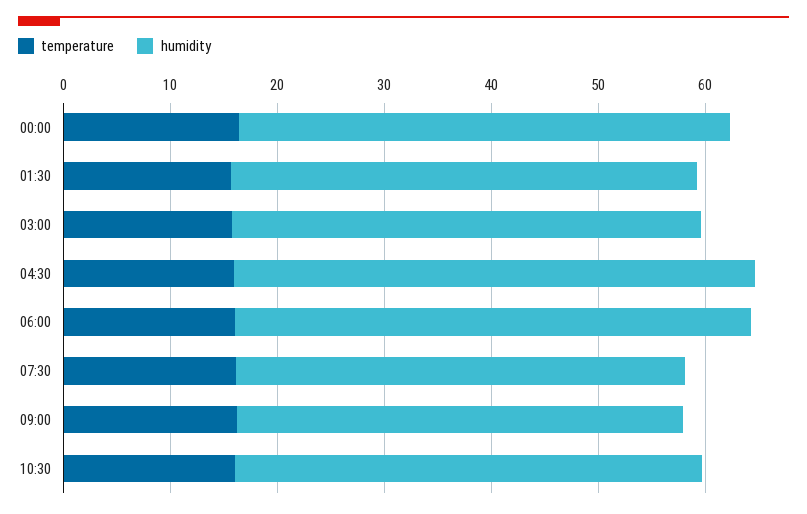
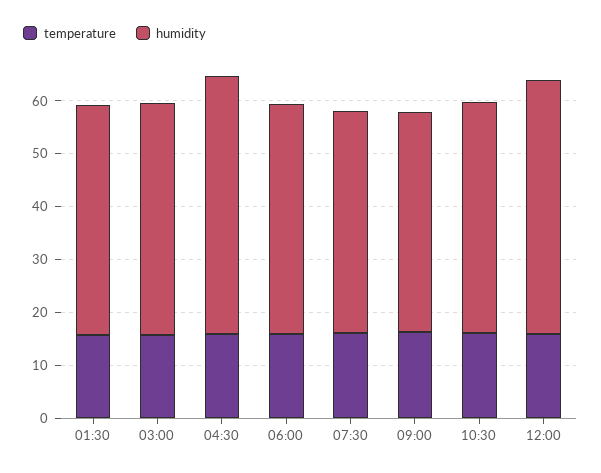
temperature, 00:00: 16 -> none
humidity, 00:00: 46 -> none
humidity, 06:00: 48 -> 44
temperature, 12:00: none -> 16
humidity, 12:00: none -> 48

